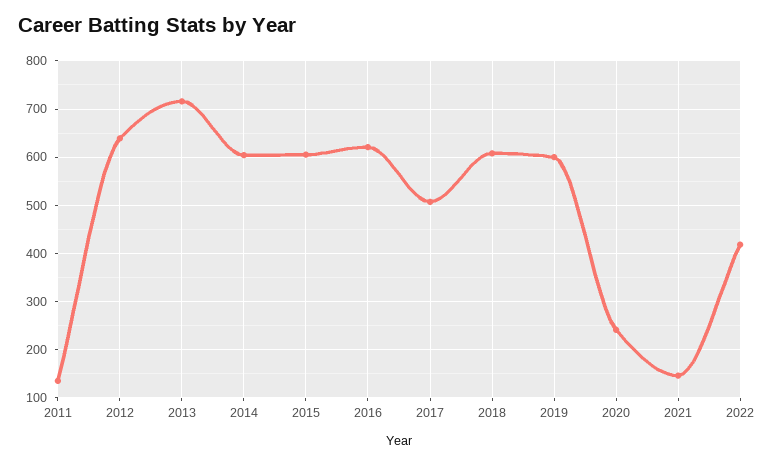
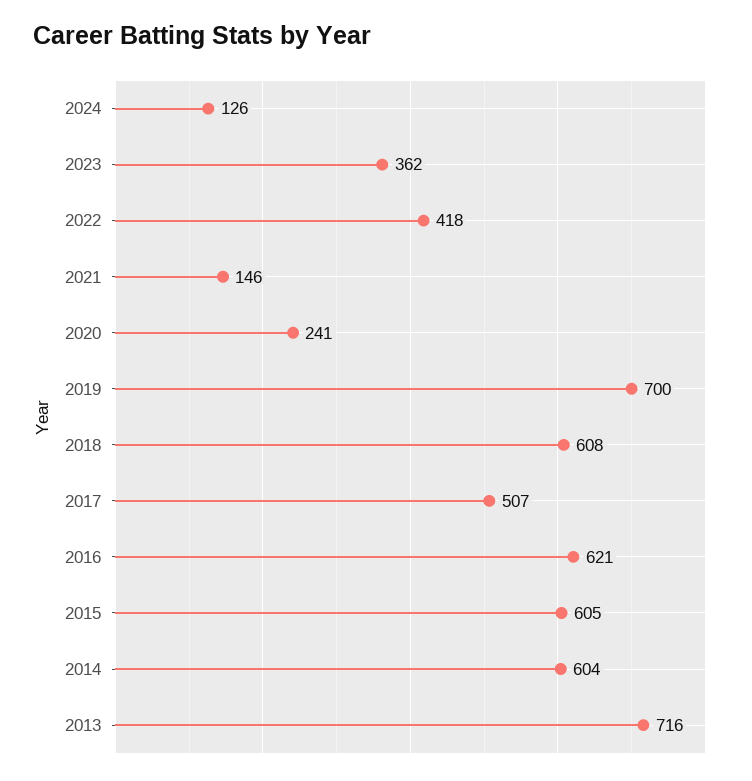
2011: 140 -> none
2012: 640 -> none
2019: 600 -> 700
2024: none -> 126
2023: none -> 362

